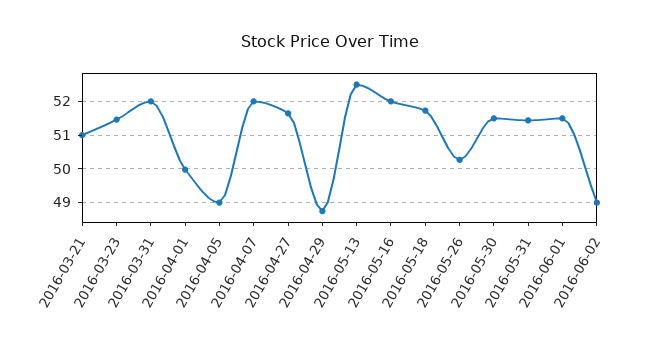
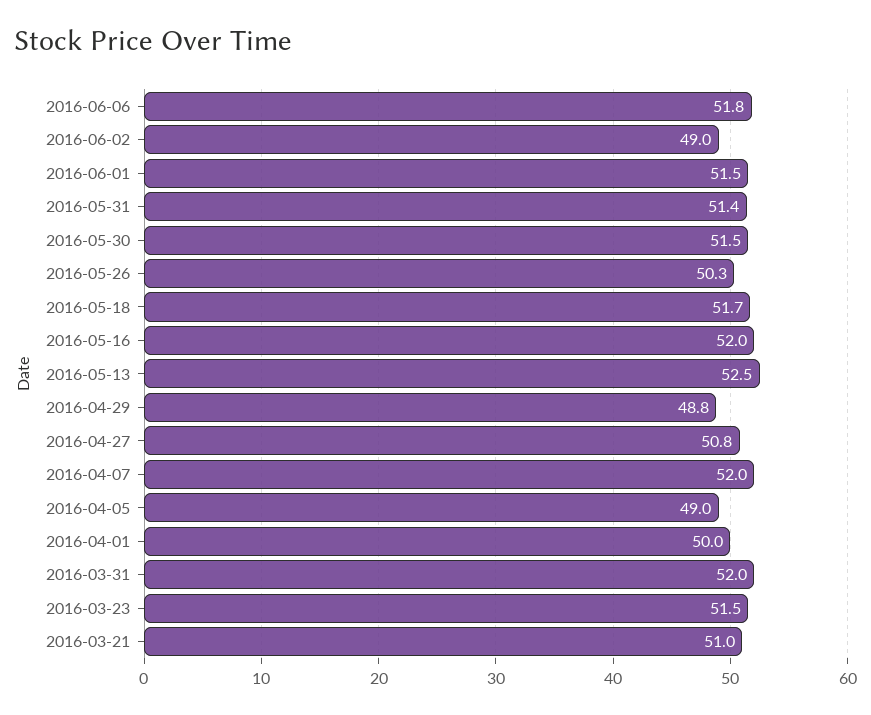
2016-04-27: 51.6 -> 50.8
2016-06-06: none -> 51.8

